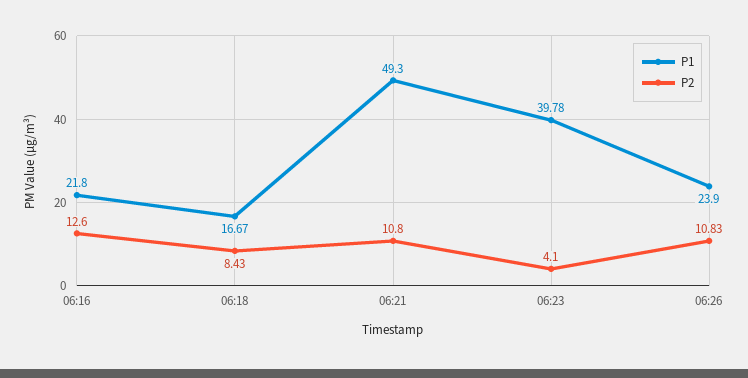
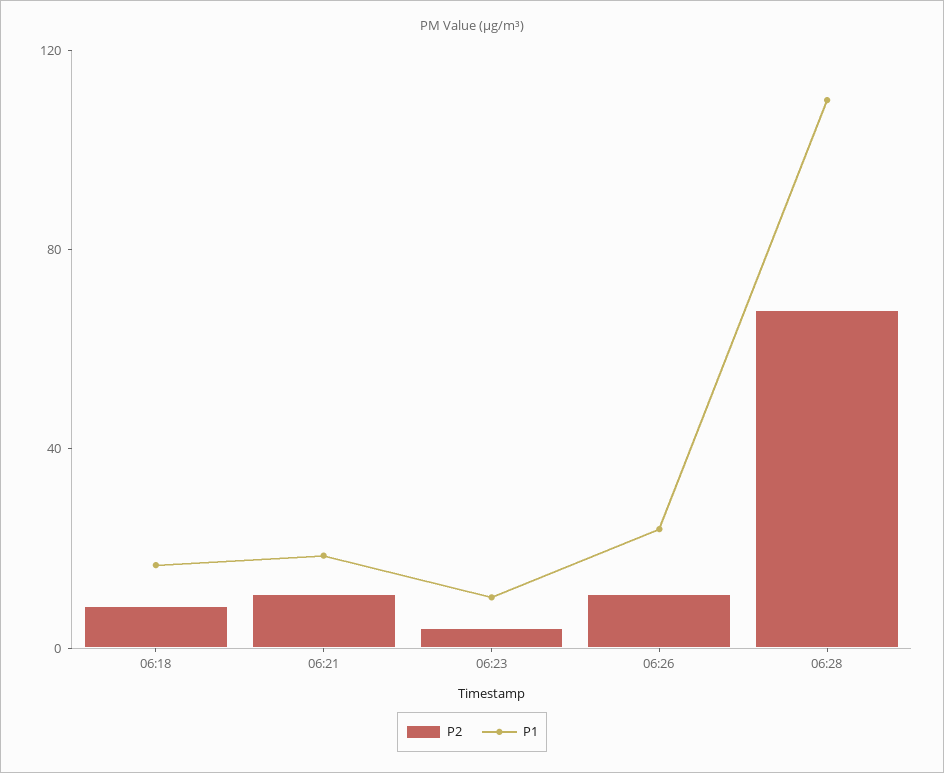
P1, 06:16: 21.8 -> none
P2, 06:16: 12.6 -> none
P1, 06:21: 49.3 -> 20
P1, 06:23: 39.78 -> 10
P2, 06:28: none -> 70
P1, 06:28: none -> 110

